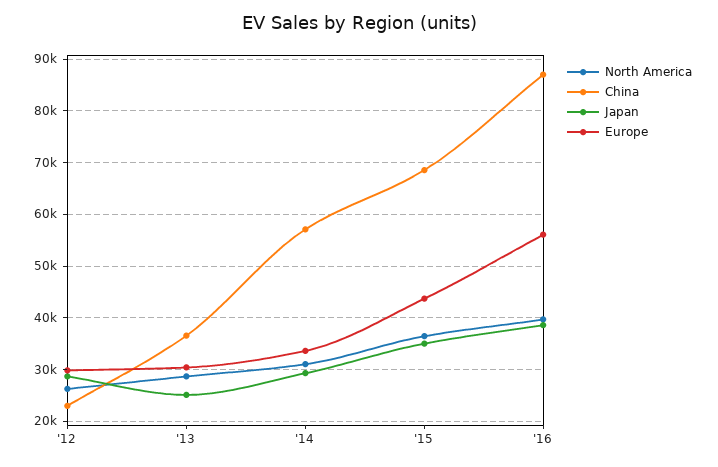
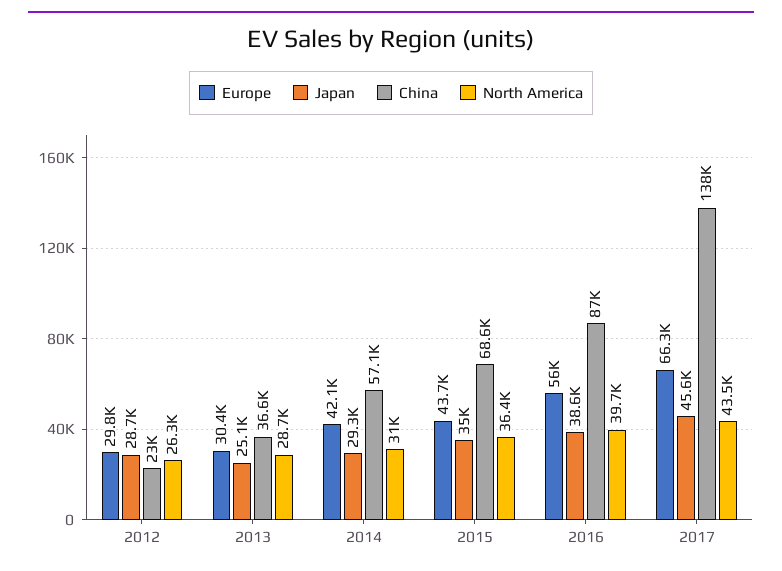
Europe, '14: 34000 -> 42100
Europe, 2017: none -> 66300
Japan, 2017: none -> 45600
China, 2017: none -> 138000
North America, 2017: none -> 43500

